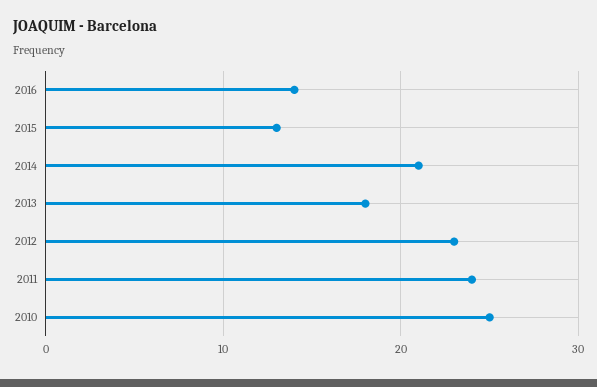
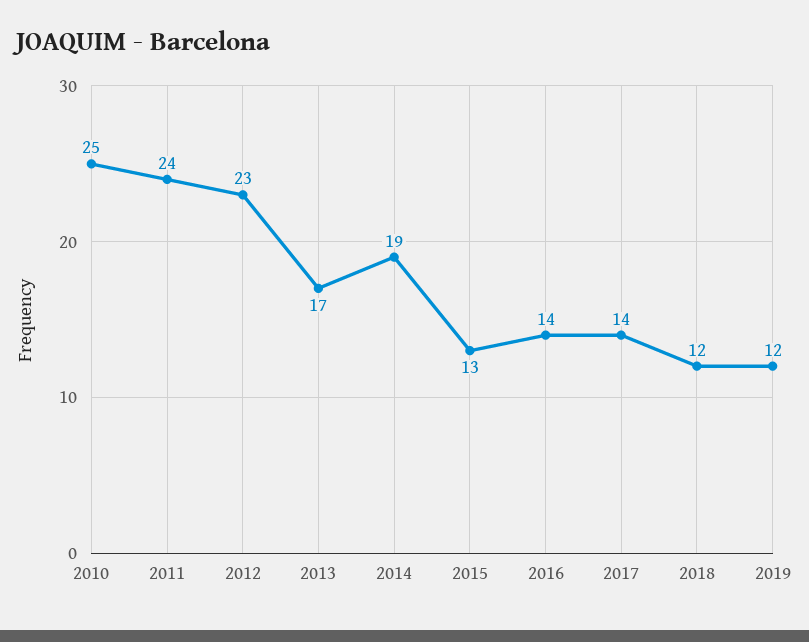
2014: 21 -> 19
2013: 18 -> 17
2017: none -> 14
2018: none -> 12
2019: none -> 12

